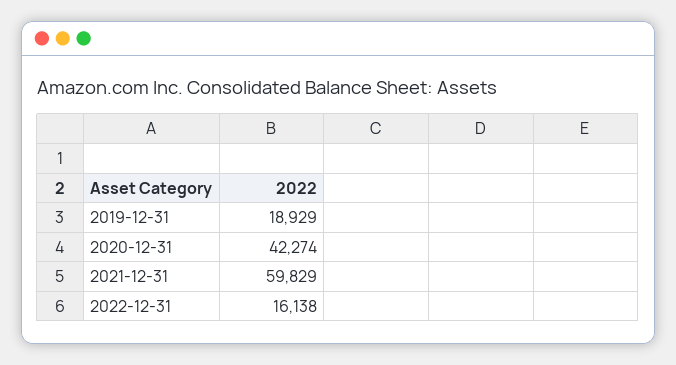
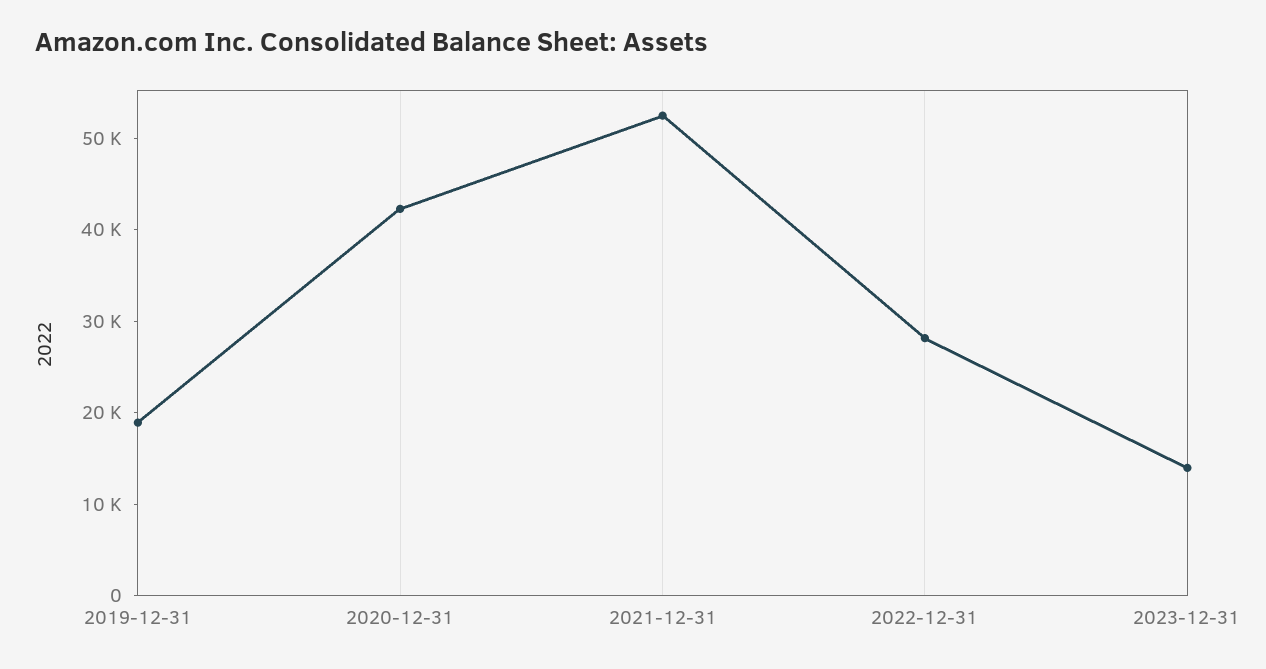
2021-12-31: 59829 -> 52000
2022-12-31: 16138 -> 28000
2023-12-31: none -> 14000

